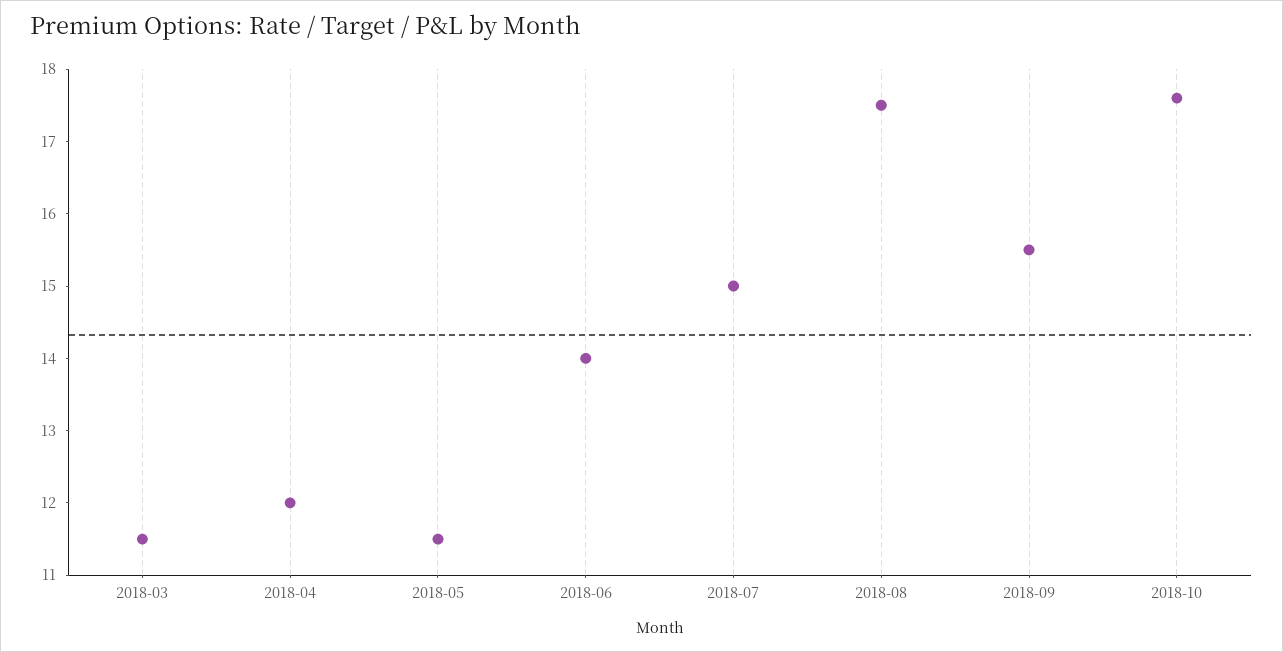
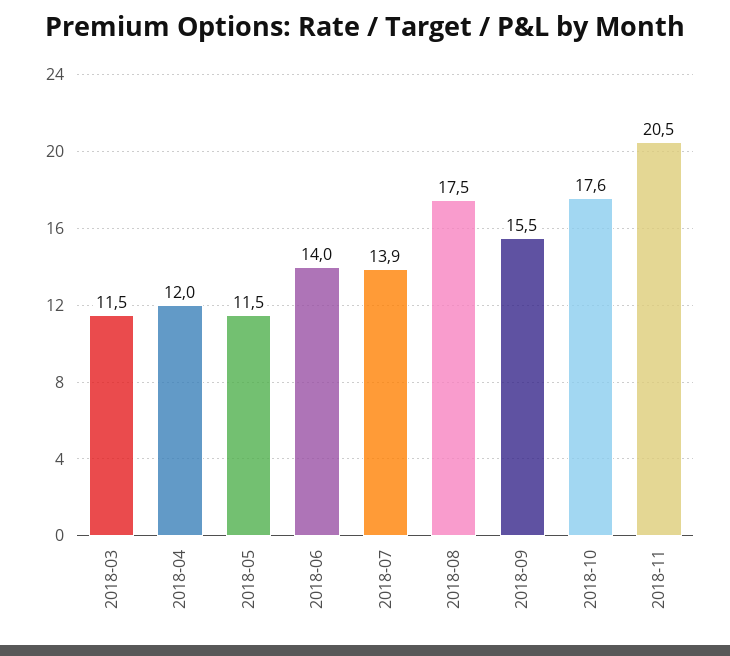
2018-07: 15 -> 13.9
2018-11: none -> 20.5

